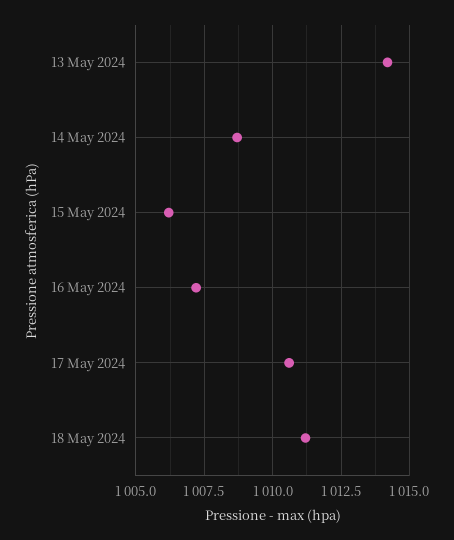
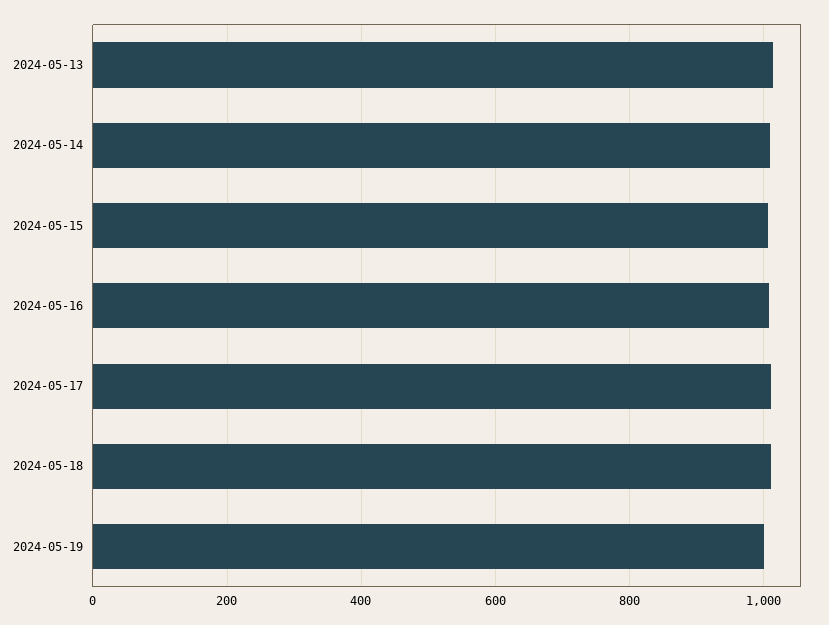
2024-05-19: none -> 1000

